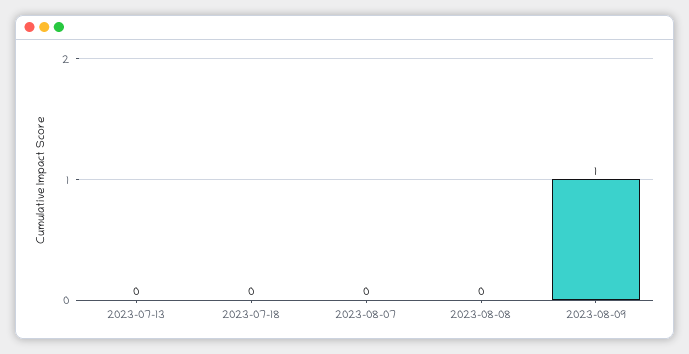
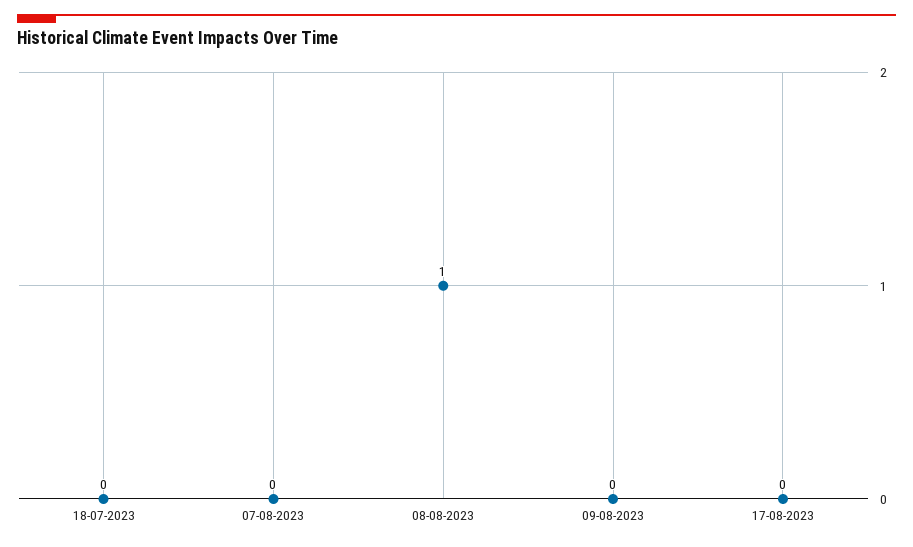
2023-07-13: 0 -> none
2023-08-08: 0 -> 1
2023-08-09: 1 -> 0
17-08-2023: none -> 0

